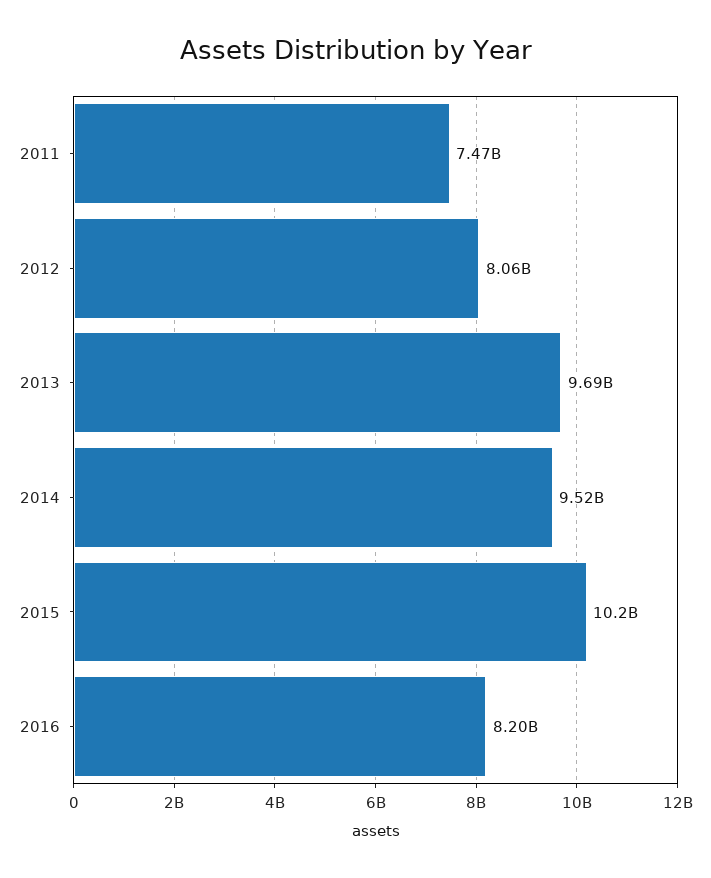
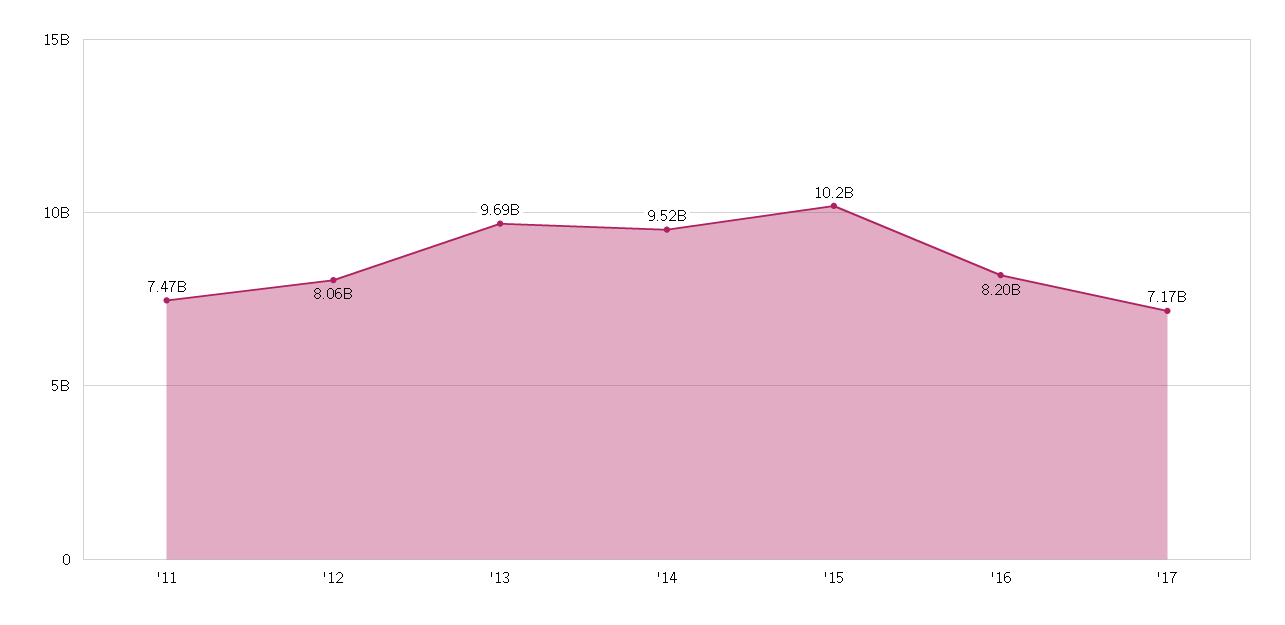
'17: none -> 7170000000

